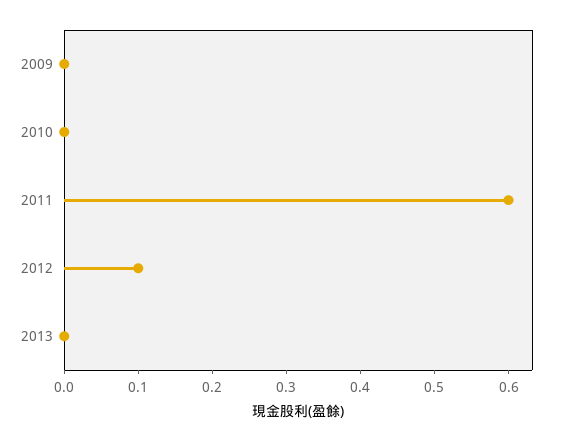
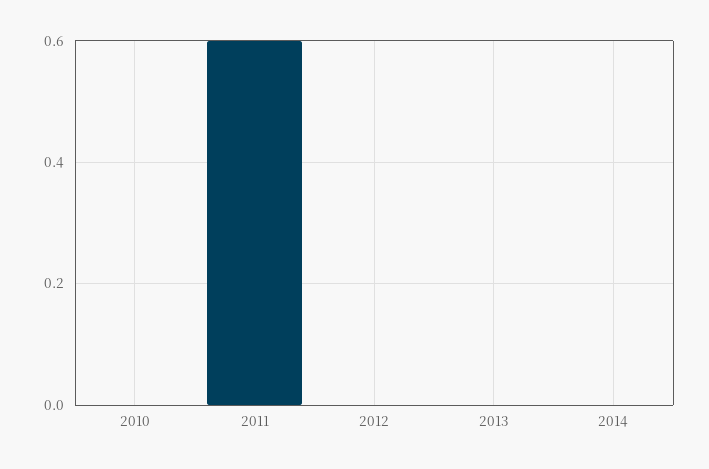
2009: 0 -> none
2012: 0.1 -> 0
2014: none -> 0

